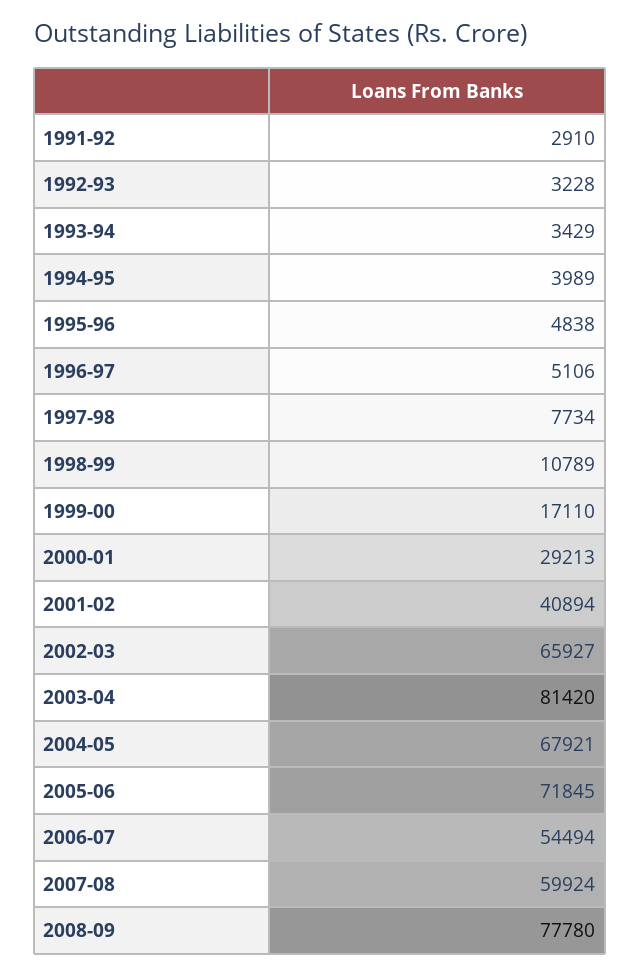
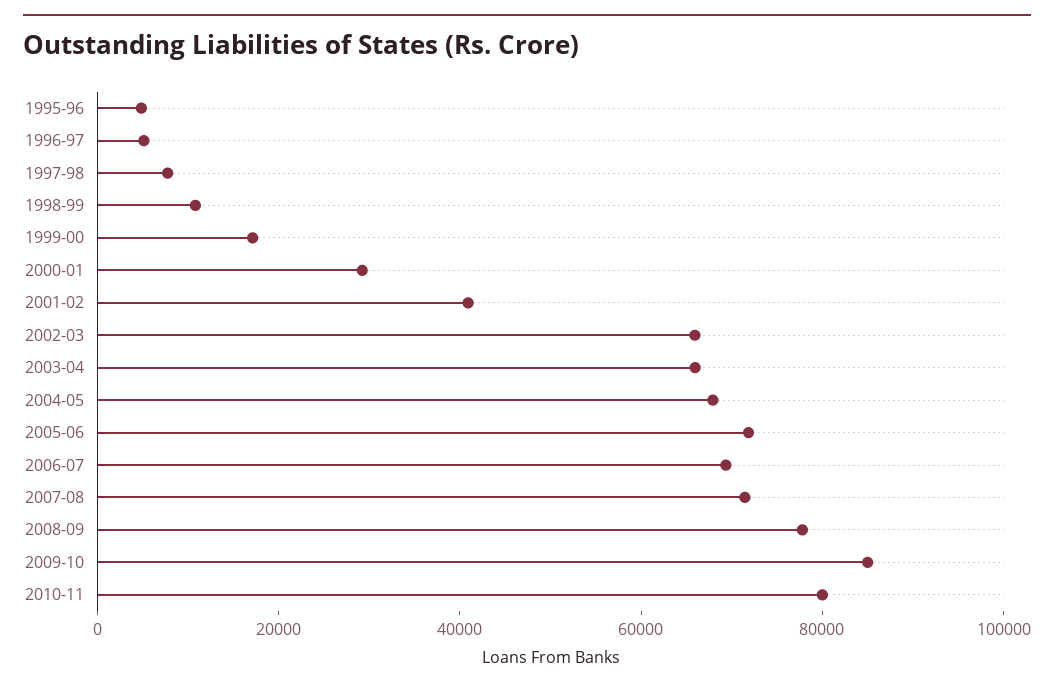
1991-92: 2910 -> none
1992-93: 3228 -> none
1993-94: 3429 -> none
1994-95: 3989 -> none
2003-04: 81420 -> 65000
2006-07: 54494 -> 70000
2007-08: 59924 -> 70000
2009-10: none -> 85000
2010-11: none -> 80000

